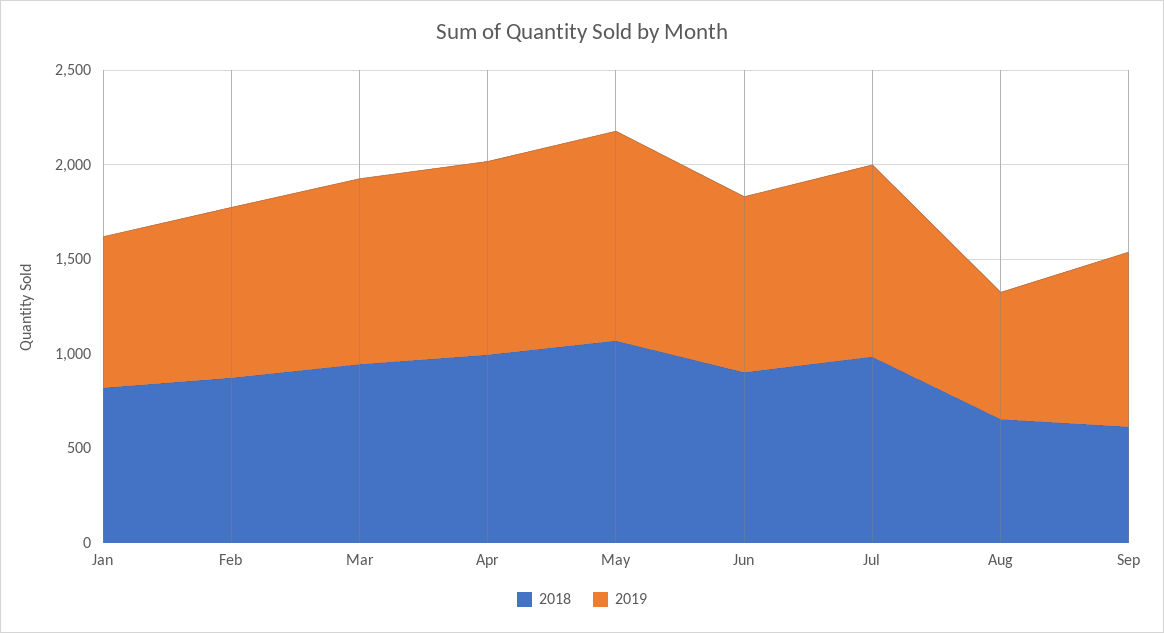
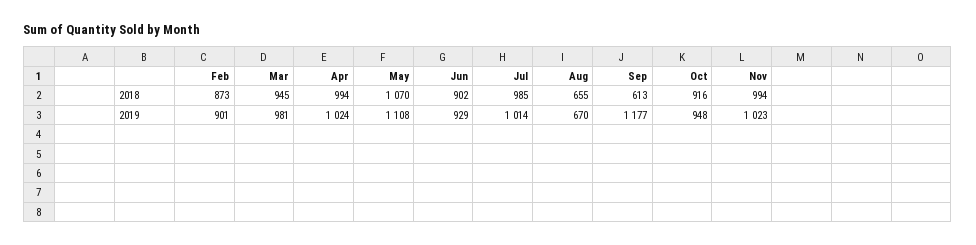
2018, Jan: 800 -> none
2019, Jan: 800 -> none
2019, Sep: 900 -> 1177
2018, Oct: none -> 916
2018, Nov: none -> 994
2019, Oct: none -> 948
2019, Nov: none -> 1023

